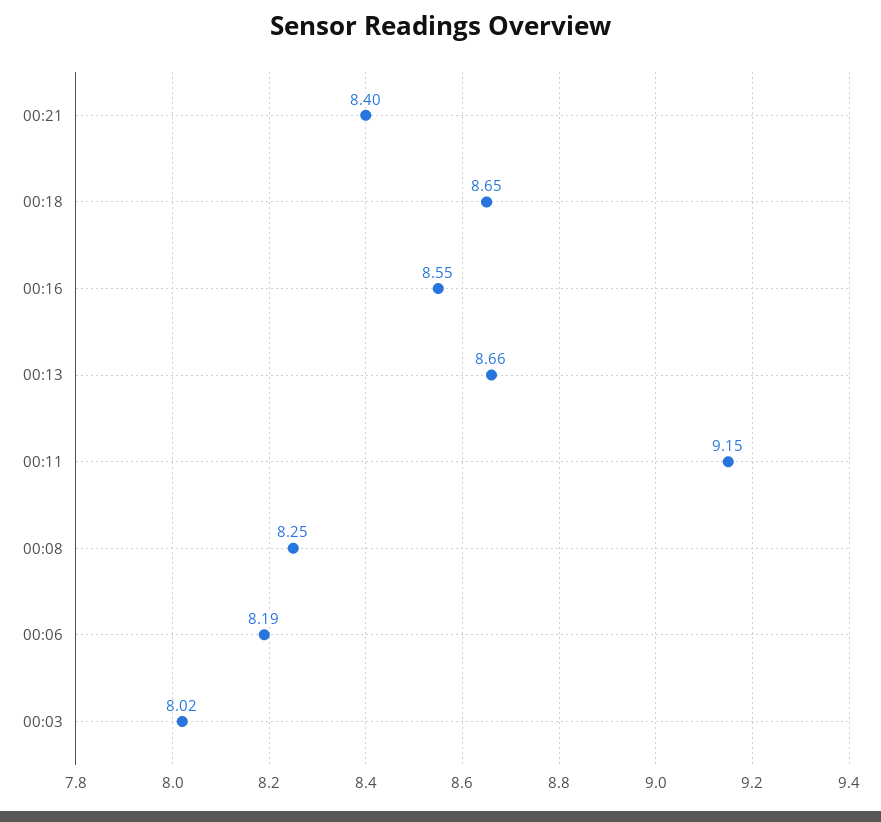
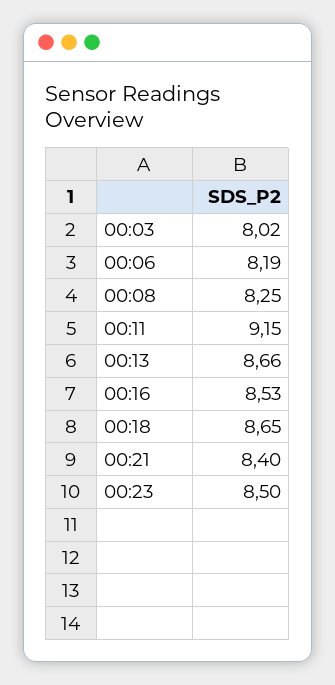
00:16: 8.55 -> 8.53
00:23: none -> 8.5

